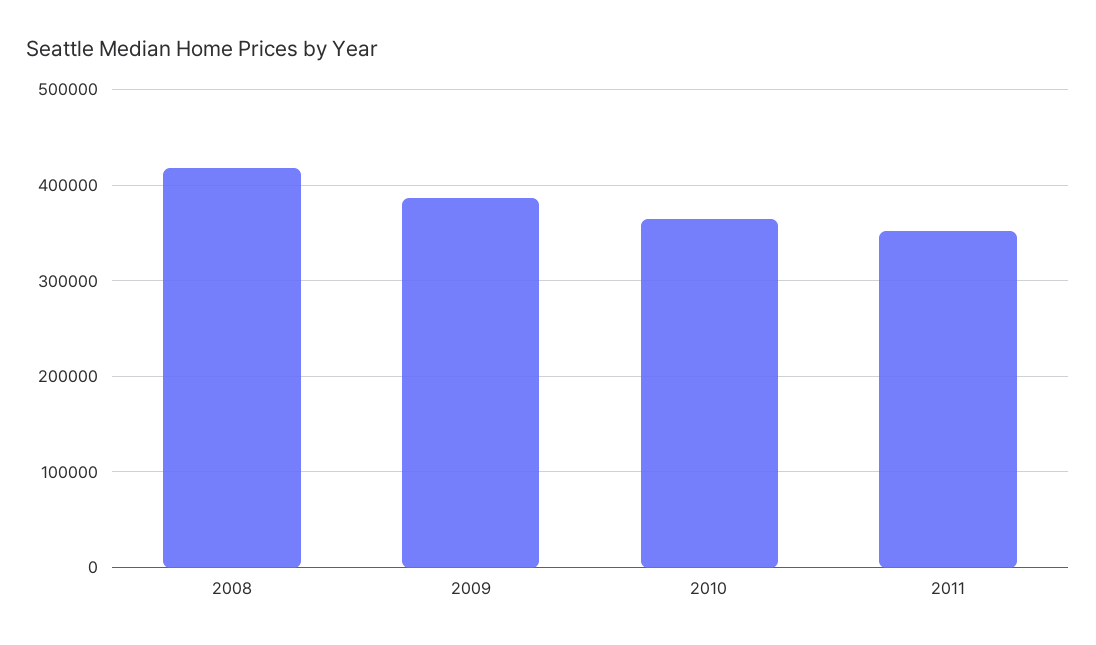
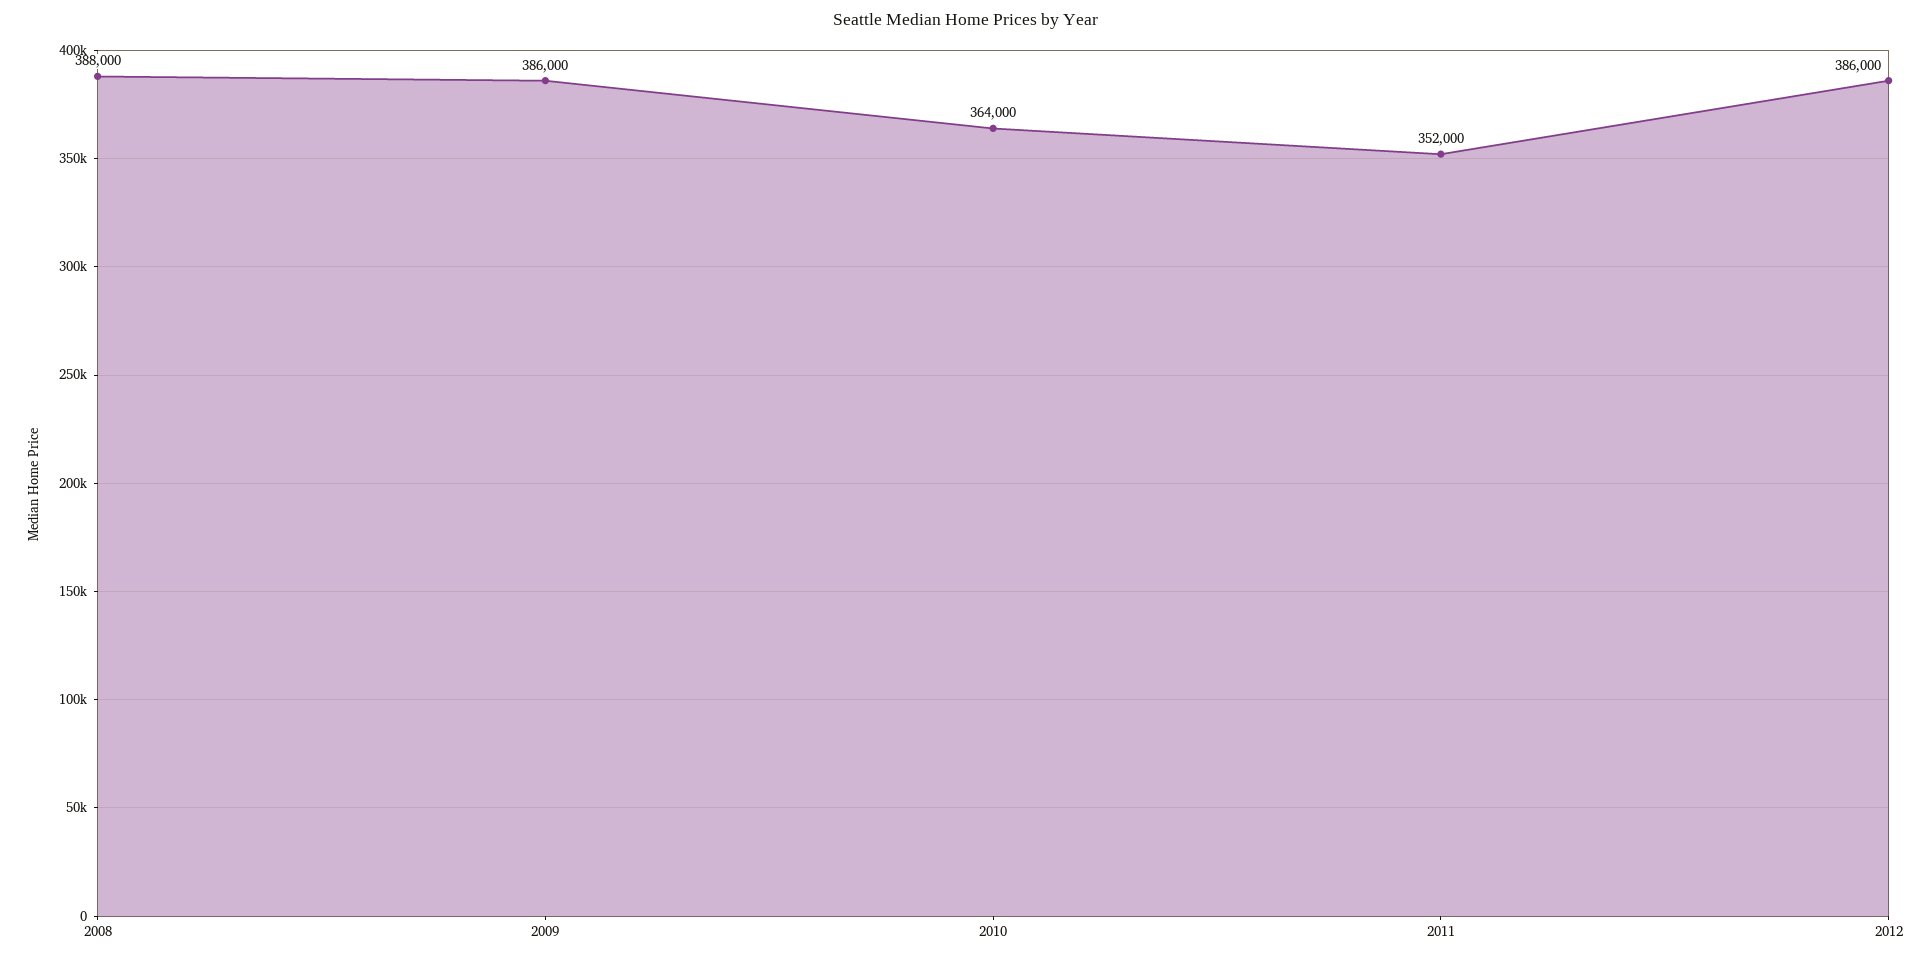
2008: 420000 -> 388000
2012: none -> 386000

